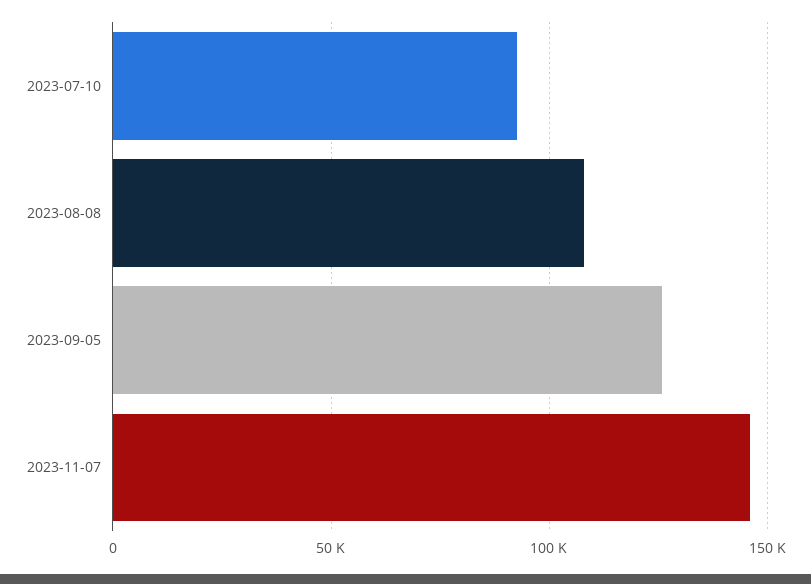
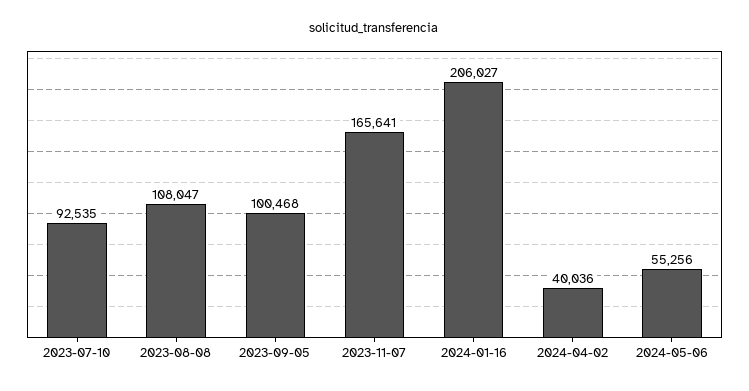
2023-09-05: 125000 -> 100468
2023-11-07: 145000 -> 165641
2024-01-16: none -> 206027
2024-04-02: none -> 40036
2024-05-06: none -> 55256

